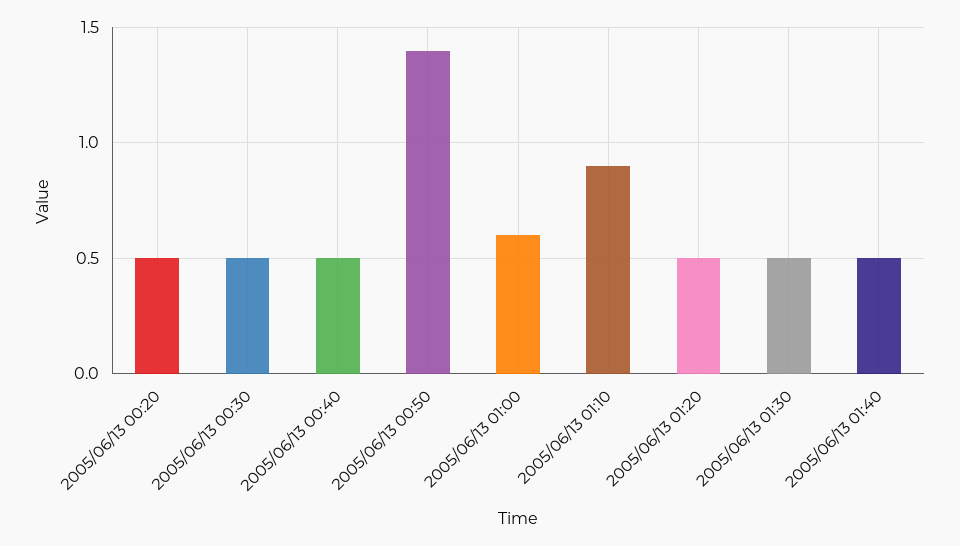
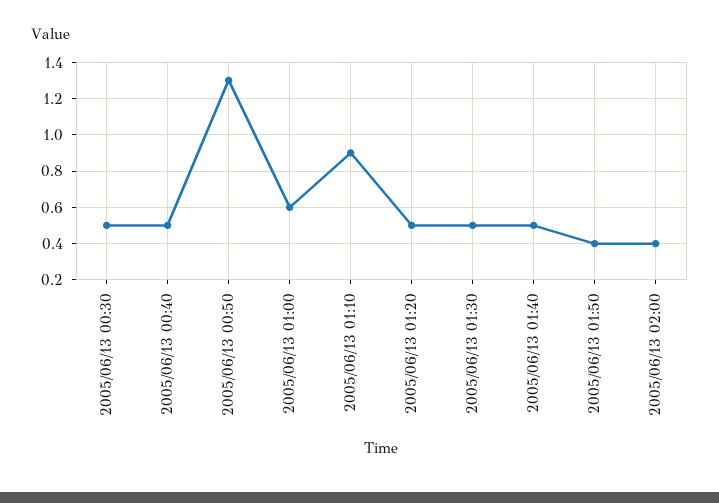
2005/06/13 00:20: 0.5 -> none
2005/06/13 00:50: 1.4 -> 1.3
2005/06/13 01:50: none -> 0.4
2005/06/13 02:00: none -> 0.4

